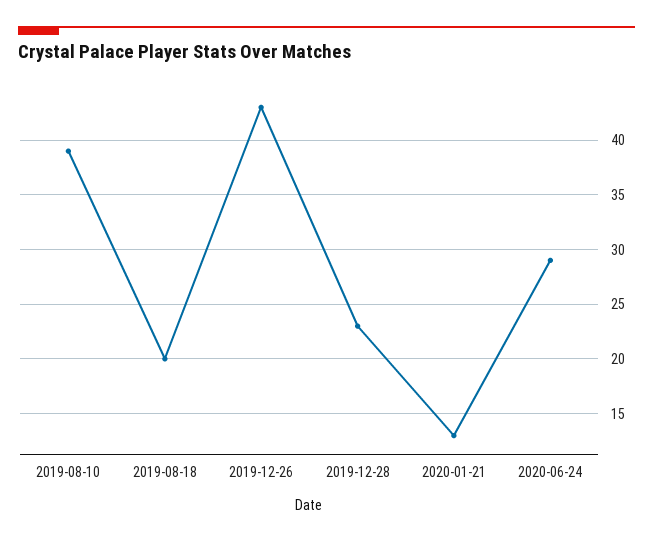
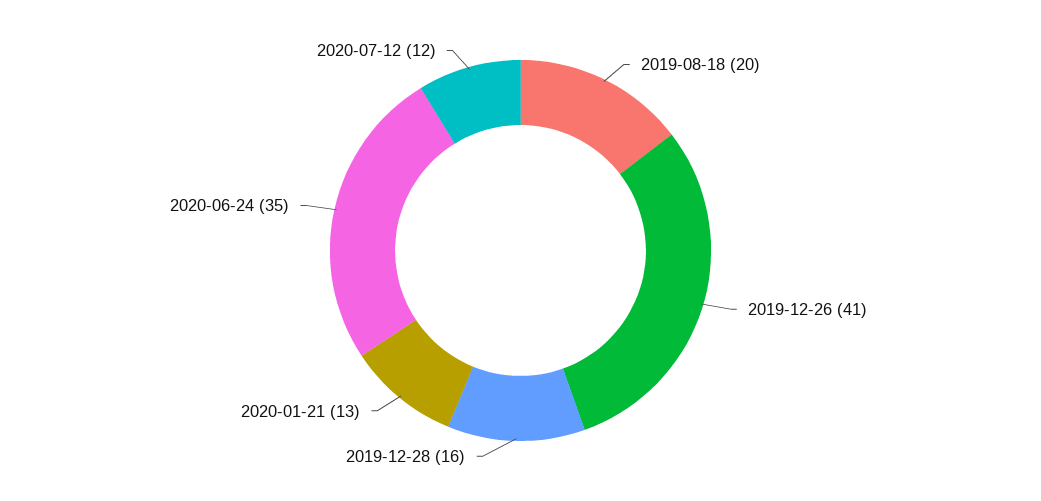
2019-08-10: 39 -> none
2019-12-26: 43 -> 41
2019-12-28: 23 -> 16
2020-06-24: 29 -> 35
2020-07-12: none -> 12

